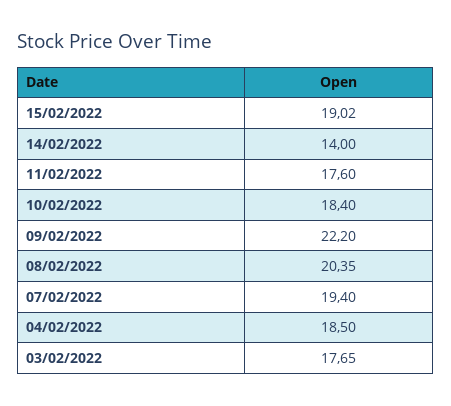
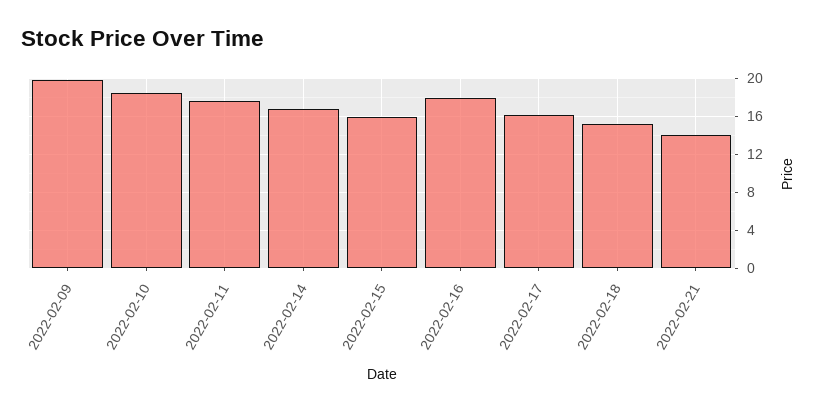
15/02/2022: 19.02 -> 16
14/02/2022: 14 -> 17
09/02/2022: 22.2 -> 20
08/02/2022: 20.35 -> none
07/02/2022: 19.4 -> none
04/02/2022: 18.5 -> none
03/02/2022: 17.65 -> none
2022-02-16: none -> 18
2022-02-17: none -> 16
2022-02-18: none -> 15
2022-02-21: none -> 14

